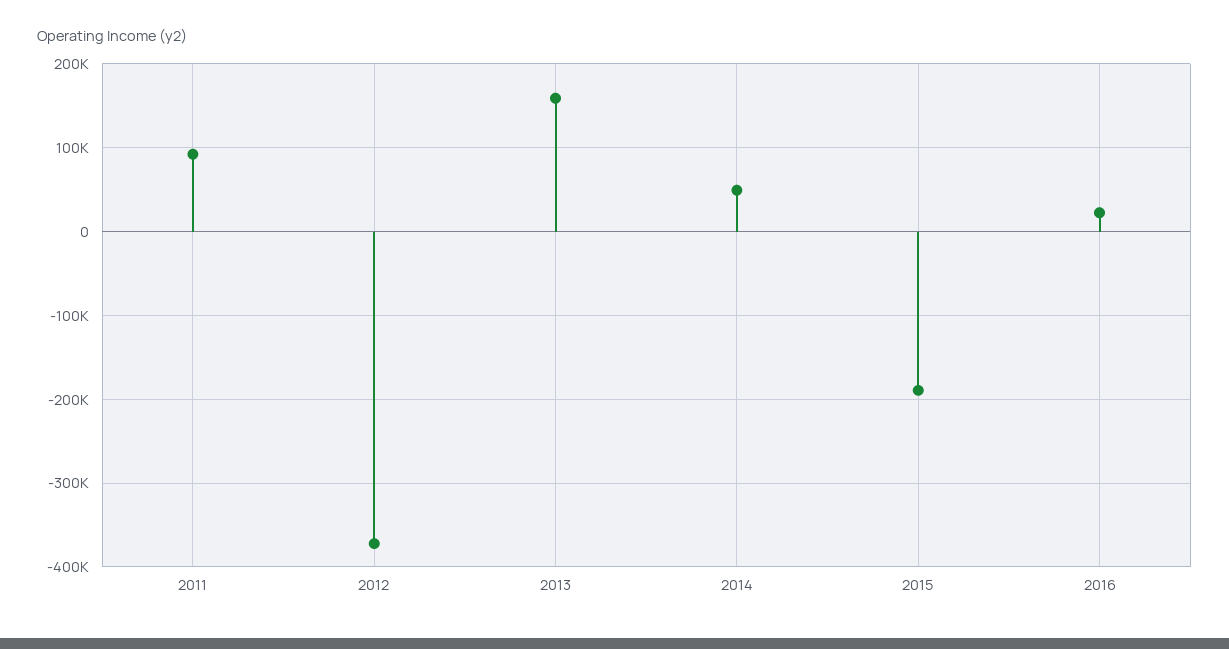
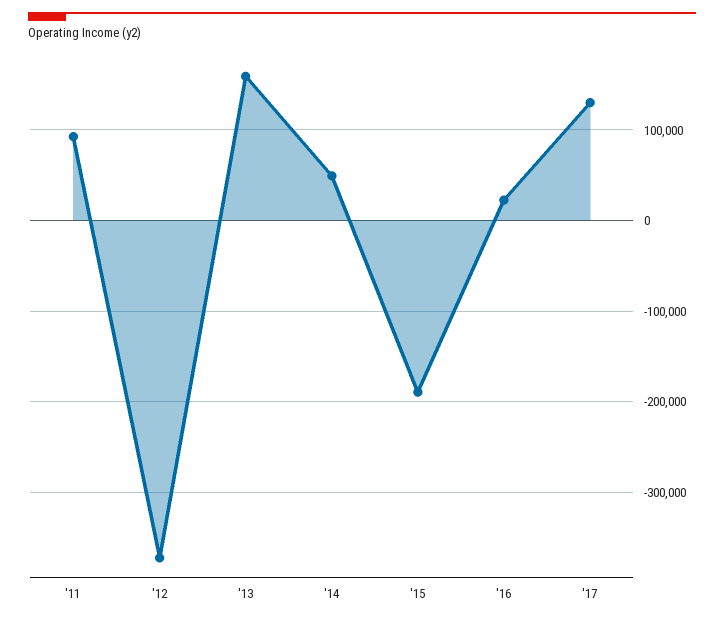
'17: none -> 130000

